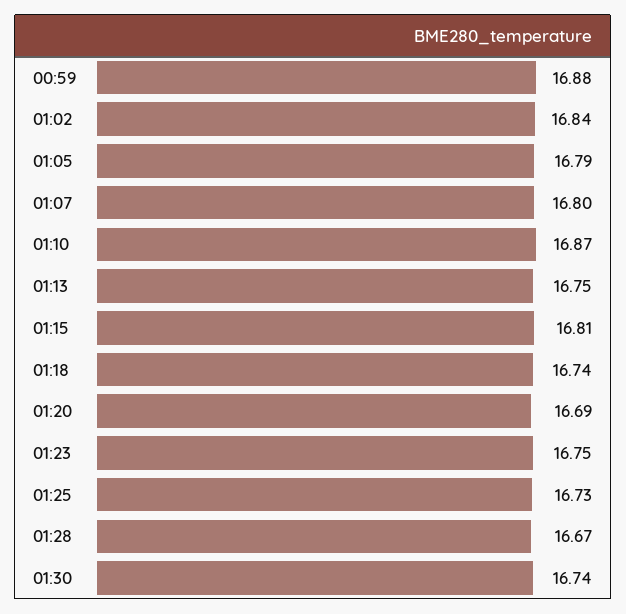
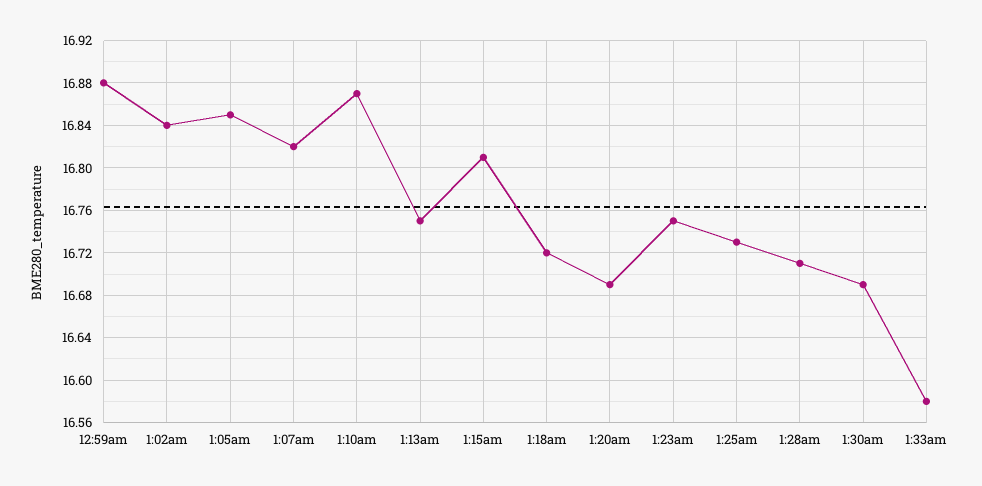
01:05: 16.79 -> 16.85
01:07: 16.8 -> 16.82
01:18: 16.74 -> 16.72
01:28: 16.67 -> 16.71
01:30: 16.74 -> 16.69
1:33am: none -> 16.58

